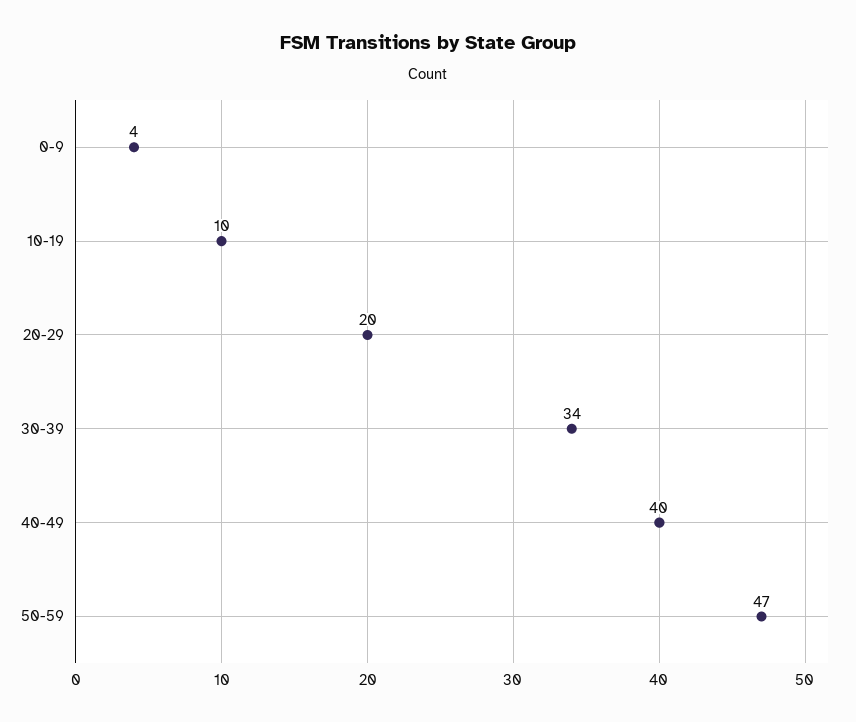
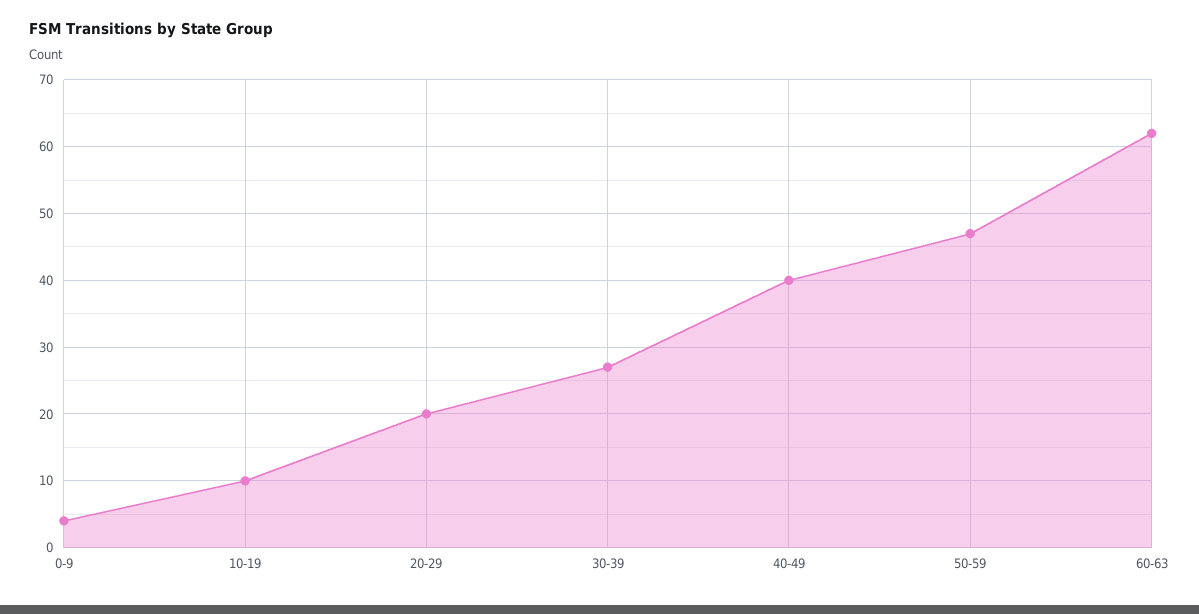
30-39: 34 -> 27
60-63: none -> 62

